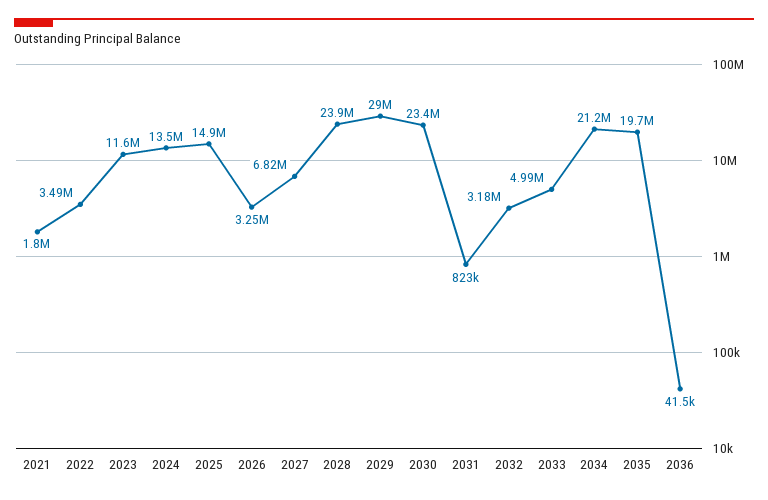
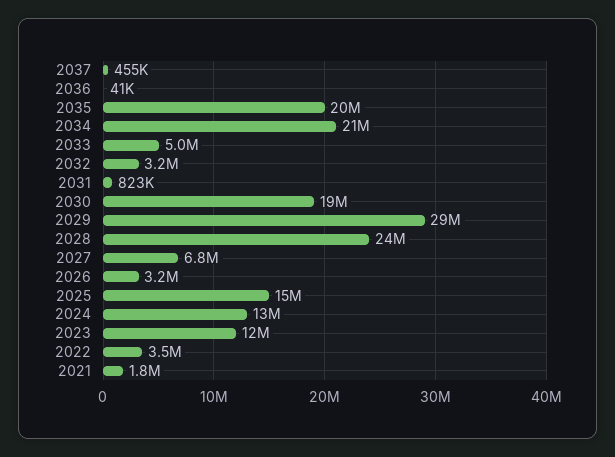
2030: 23400000 -> 19000000
2037: none -> 455000

